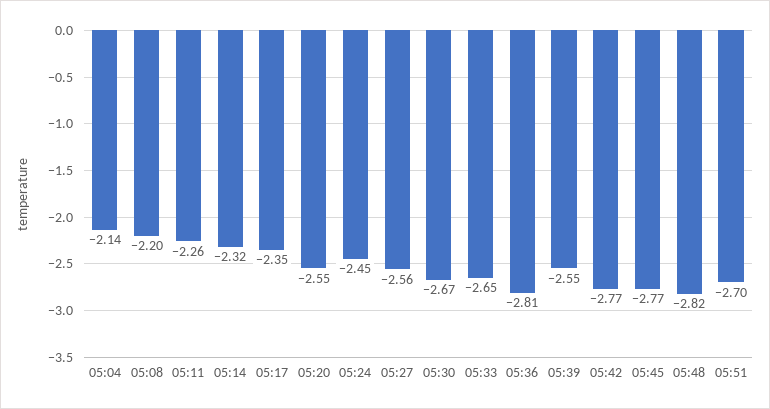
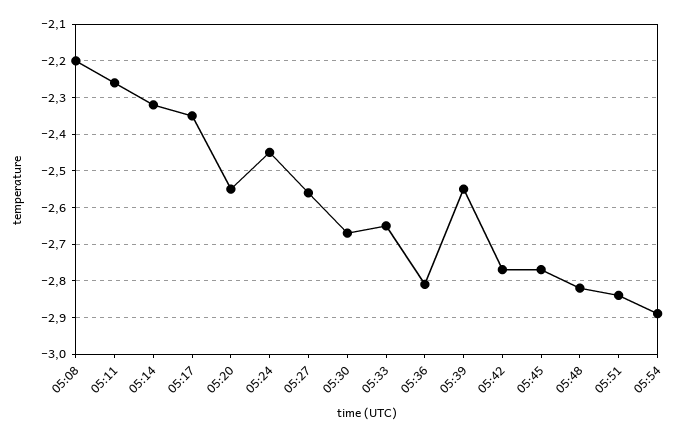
05:04: -2.14 -> none
05:51: -2.7 -> -2.85
05:54: none -> -2.9

